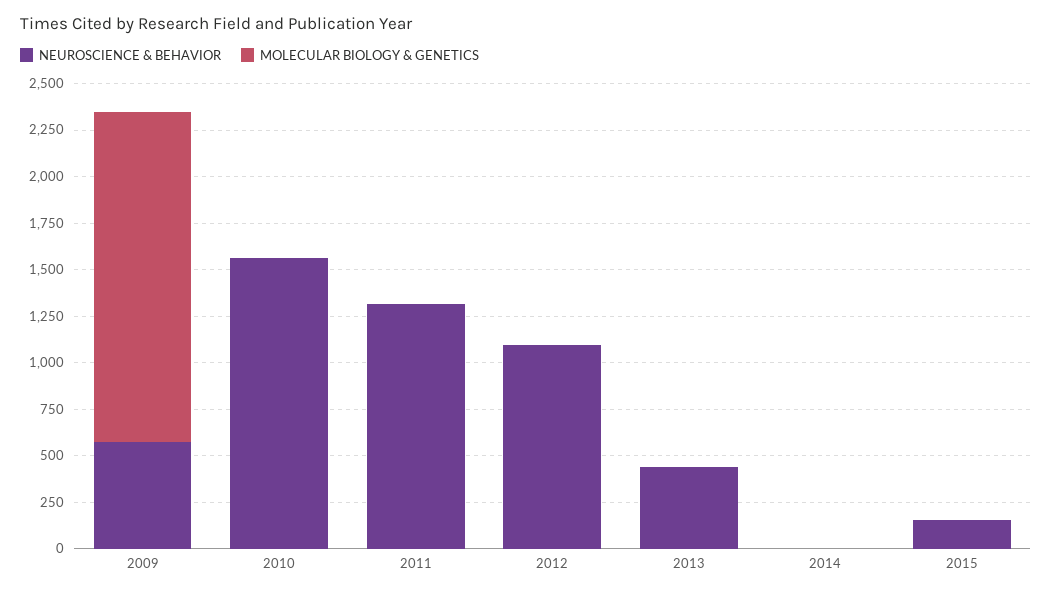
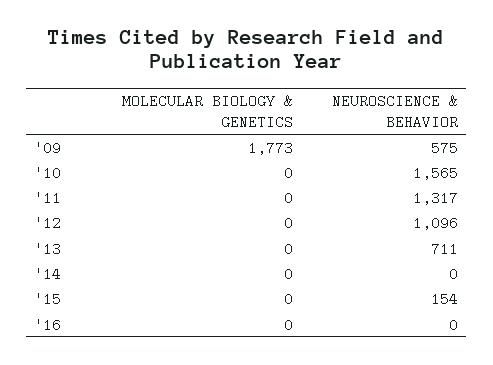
NEUROSCIENCE & BEHAVIOR, 2013: 450 -> 711
MOLECULAR BIOLOGY & GENETICS, '16: none -> 0
NEUROSCIENCE & BEHAVIOR, '16: none -> 0

